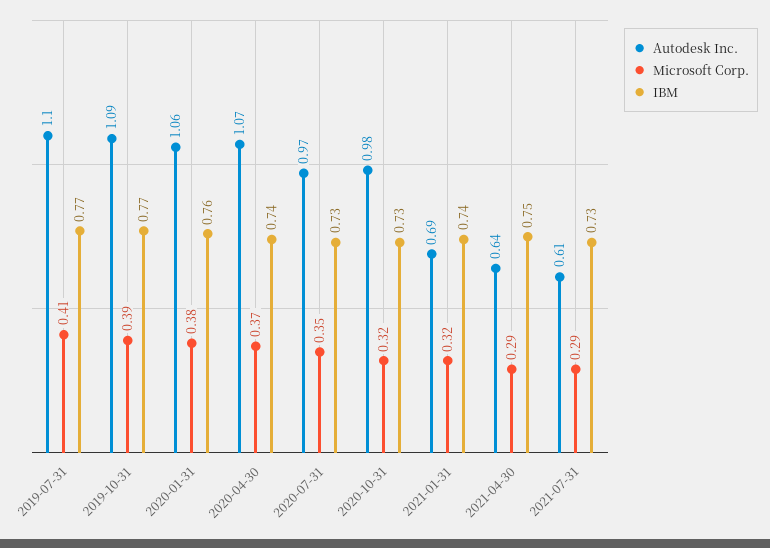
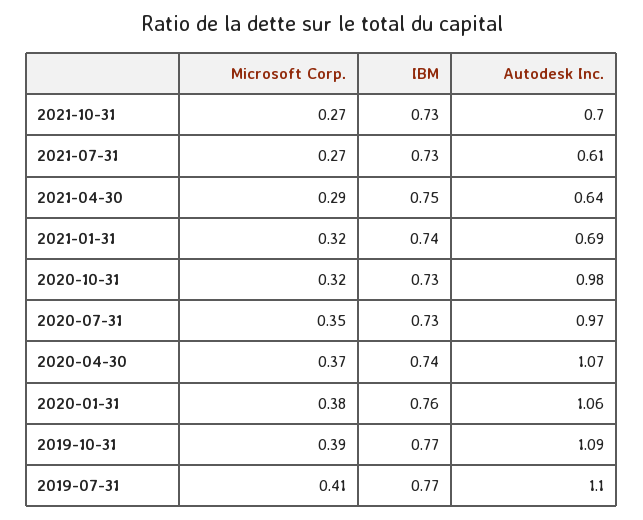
Microsoft Corp., 2021-07-31: 0.29 -> 0.27
Microsoft Corp., 2021-10-31: none -> 0.27
IBM, 2021-10-31: none -> 0.73
Autodesk Inc., 2021-10-31: none -> 0.7

